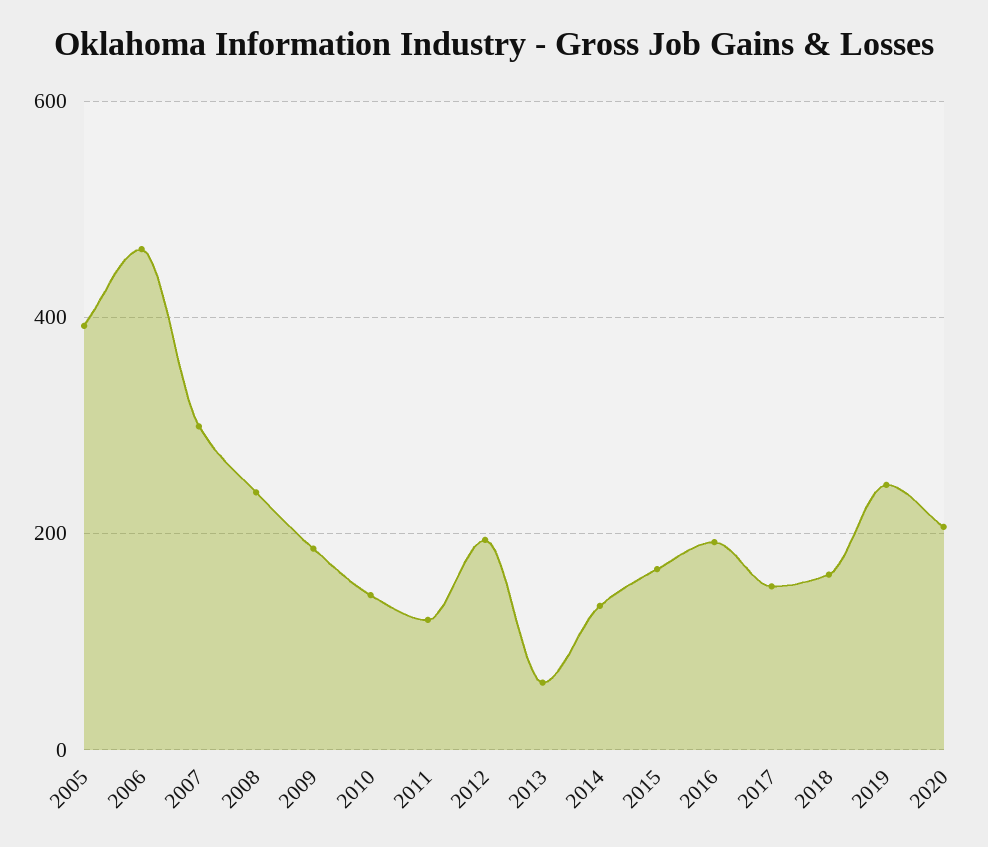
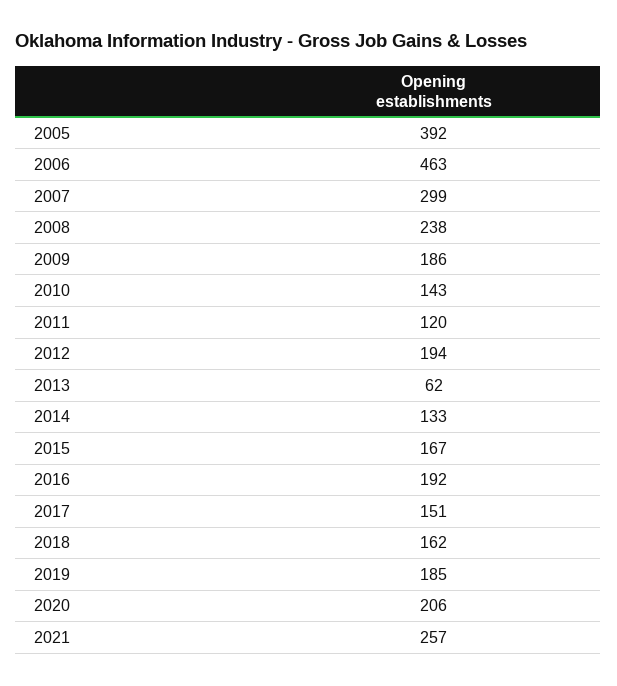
2019: 240 -> 185
2021: none -> 257

